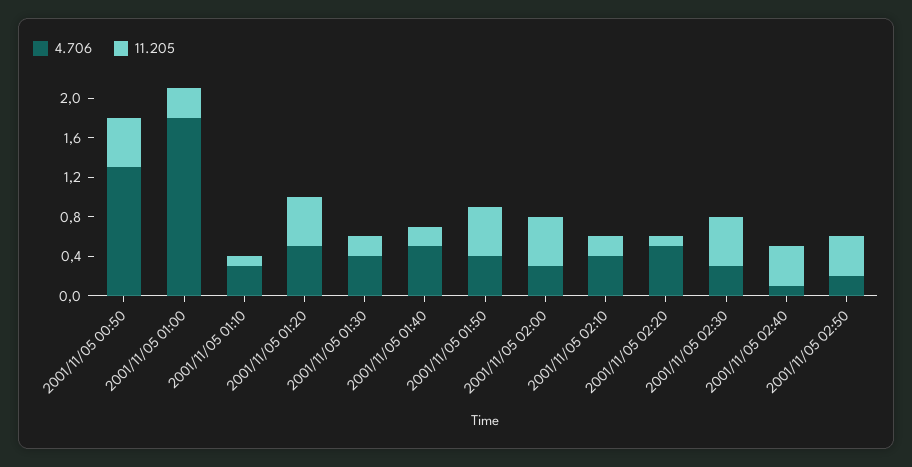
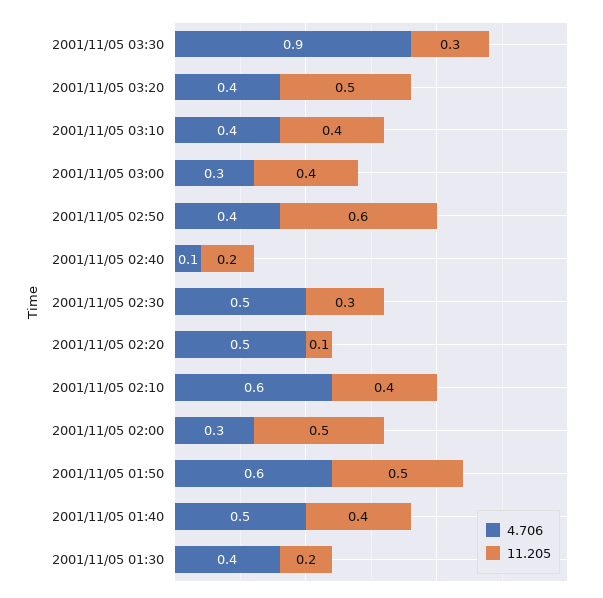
4.706, 2001/11/05 00:50: 1.3 -> none
11.205, 2001/11/05 00:50: 0.5 -> none
4.706, 2001/11/05 01:00: 1.8 -> none
11.205, 2001/11/05 01:00: 0.3 -> none
4.706, 2001/11/05 01:10: 0.3 -> none
11.205, 2001/11/05 01:10: 0.1 -> none
4.706, 2001/11/05 01:20: 0.5 -> none
11.205, 2001/11/05 01:20: 0.5 -> none
11.205, 2001/11/05 01:40: 0.2 -> 0.4
4.706, 2001/11/05 01:50: 0.4 -> 0.6
4.706, 2001/11/05 02:10: 0.4 -> 0.6
11.205, 2001/11/05 02:10: 0.2 -> 0.4
4.706, 2001/11/05 02:30: 0.3 -> 0.5
11.205, 2001/11/05 02:30: 0.5 -> 0.3
11.205, 2001/11/05 02:40: 0.4 -> 0.2
4.706, 2001/11/05 02:50: 0.2 -> 0.4
11.205, 2001/11/05 02:50: 0.4 -> 0.6
4.706, 2001/11/05 03:30: none -> 0.9
11.205, 2001/11/05 03:30: none -> 0.3
4.706, 2001/11/05 03:20: none -> 0.4
11.205, 2001/11/05 03:20: none -> 0.5
4.706, 2001/11/05 03:10: none -> 0.4
11.205, 2001/11/05 03:10: none -> 0.4
4.706, 2001/11/05 03:00: none -> 0.3
11.205, 2001/11/05 03:00: none -> 0.4

